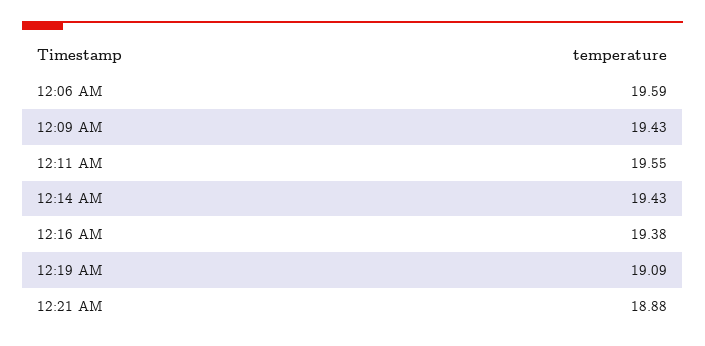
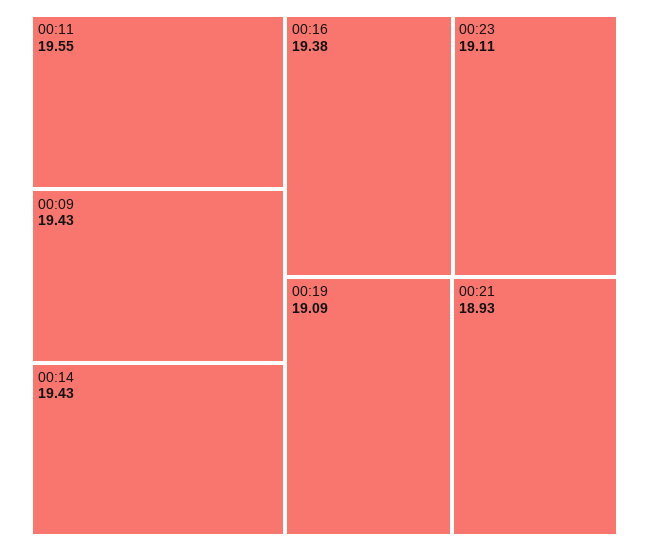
12:06 AM: 19.59 -> none
12:21 AM: 18.88 -> 18.93
00:23: none -> 19.11

